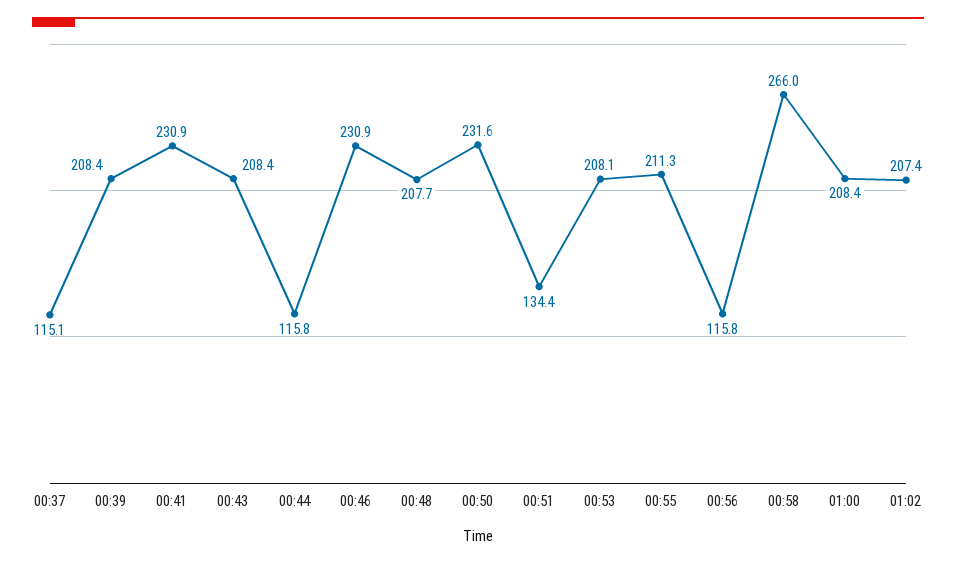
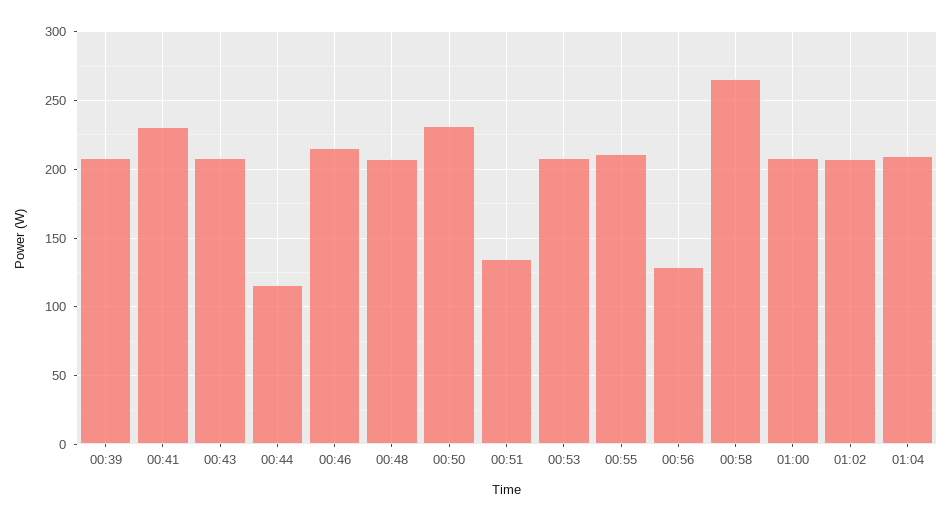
00:37: 115.1 -> none
00:46: 230.9 -> 215
00:56: 115.8 -> 130
01:04: none -> 210

